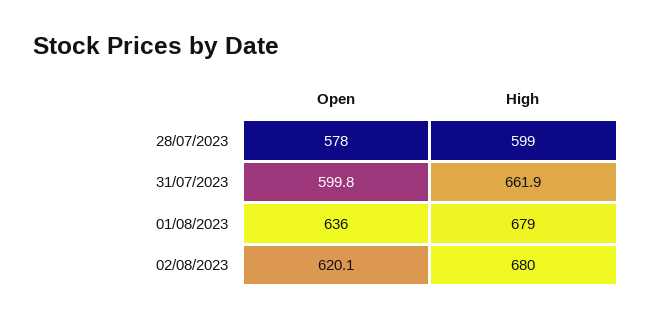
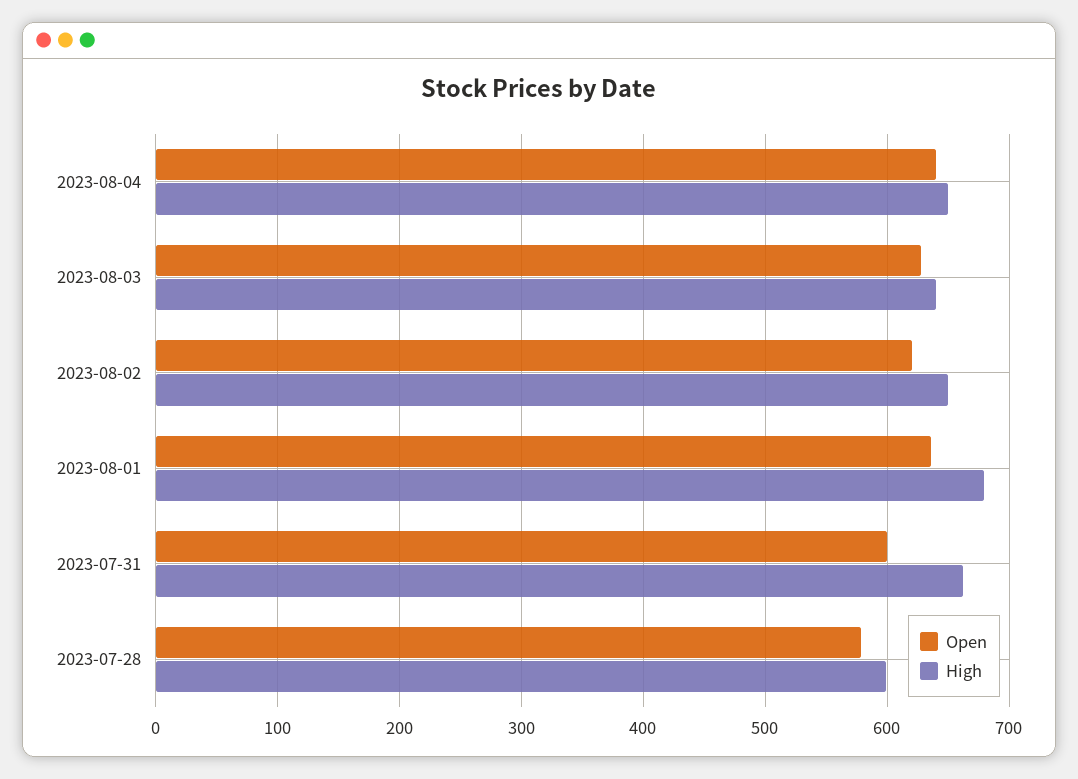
High, 02/08/2023: 680 -> 650
Open, 2023-08-04: none -> 640
High, 2023-08-04: none -> 650
Open, 2023-08-03: none -> 630
High, 2023-08-03: none -> 640

